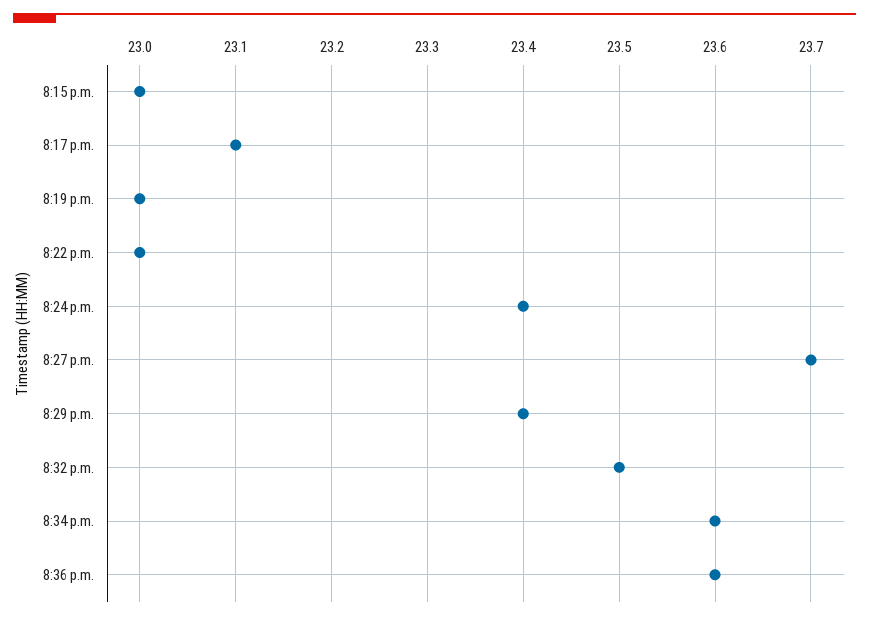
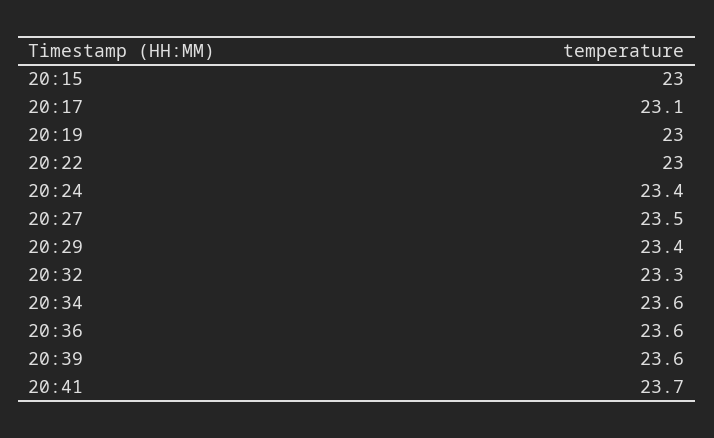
8:27 p.m.: 23.7 -> 23.5
8:32 p.m.: 23.5 -> 23.3
20:39: none -> 23.6
20:41: none -> 23.7

